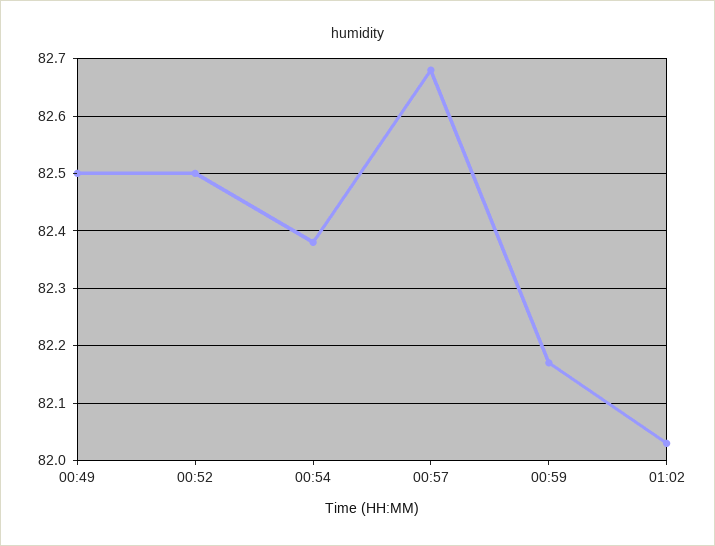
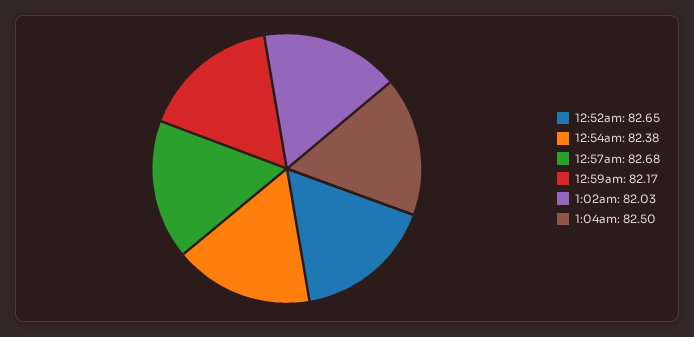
00:49: 82.5 -> none
00:52: 82.5 -> 82.65
1:04am: none -> 82.5

